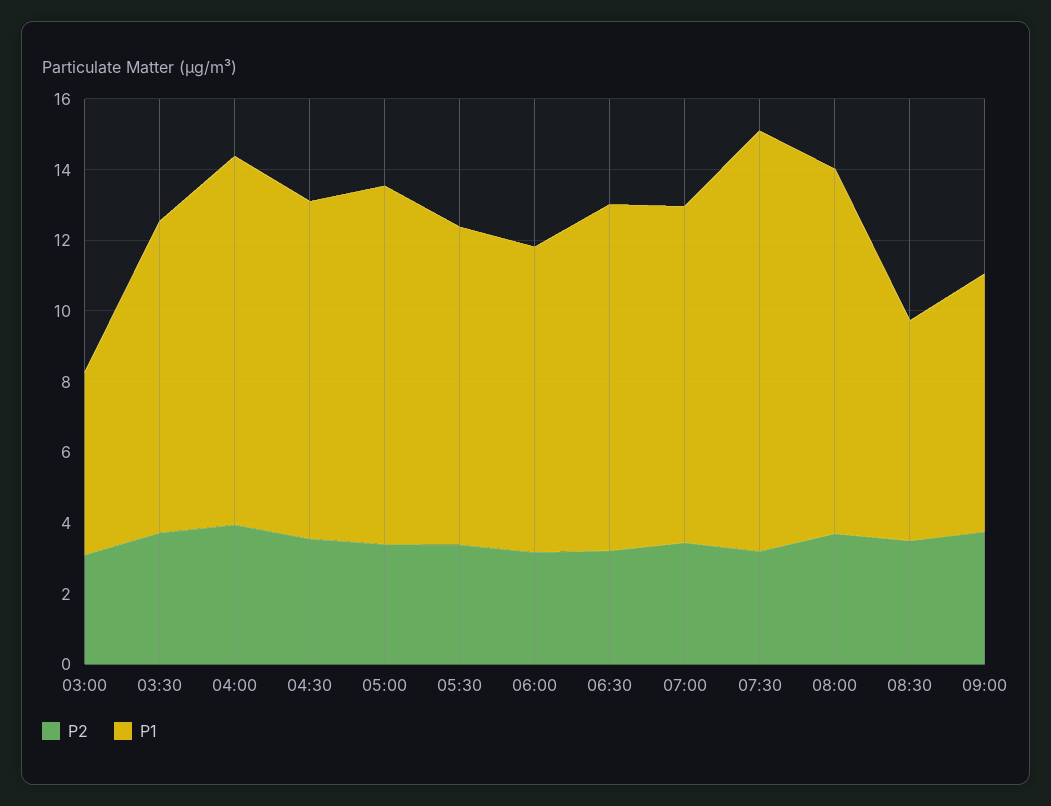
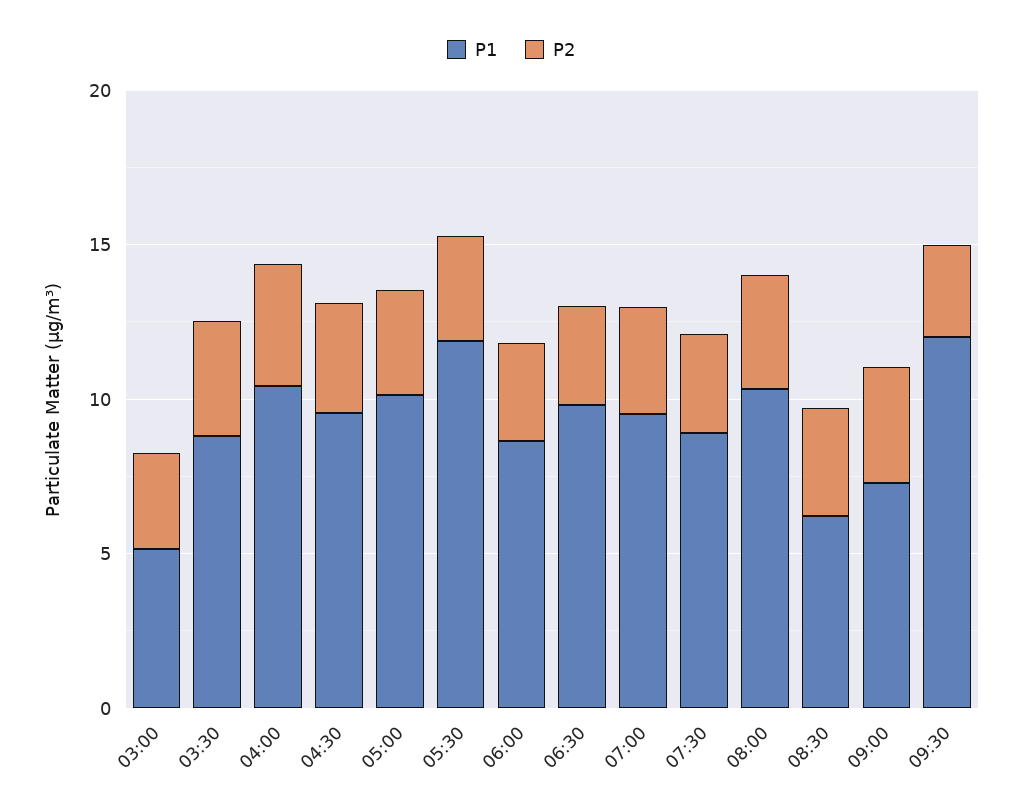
P1, 05:30: 9 -> 12
P1, 07:30: 12 -> 9
P1, 09:30: none -> 12
P2, 09:30: none -> 3

